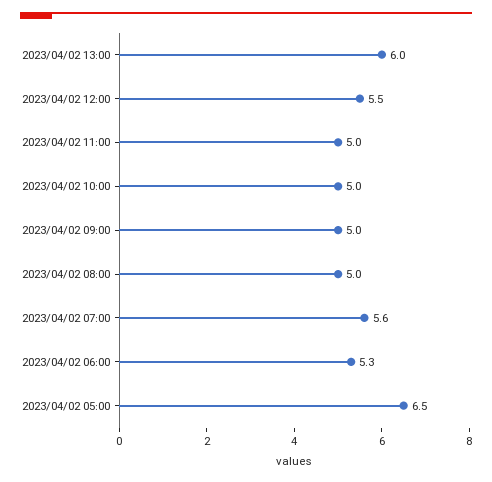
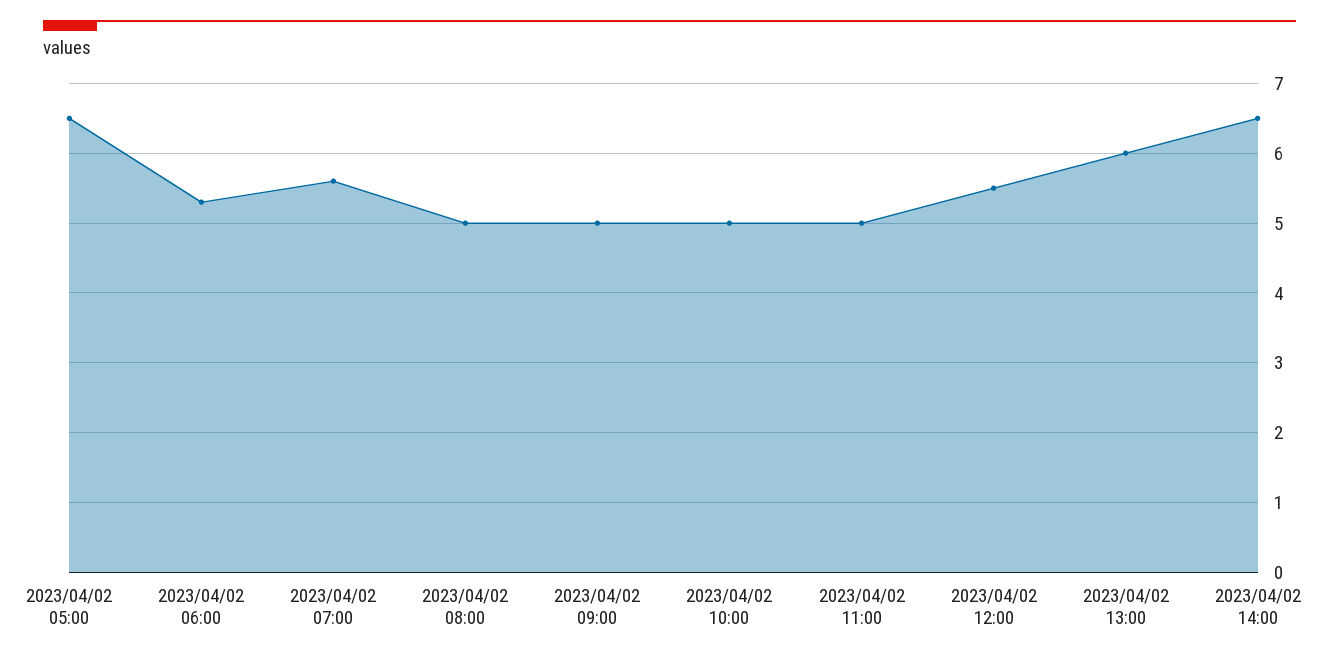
2023/04/02 14:00: none -> 6.5

